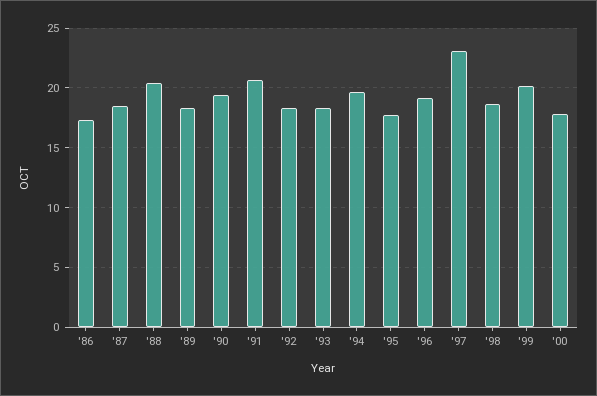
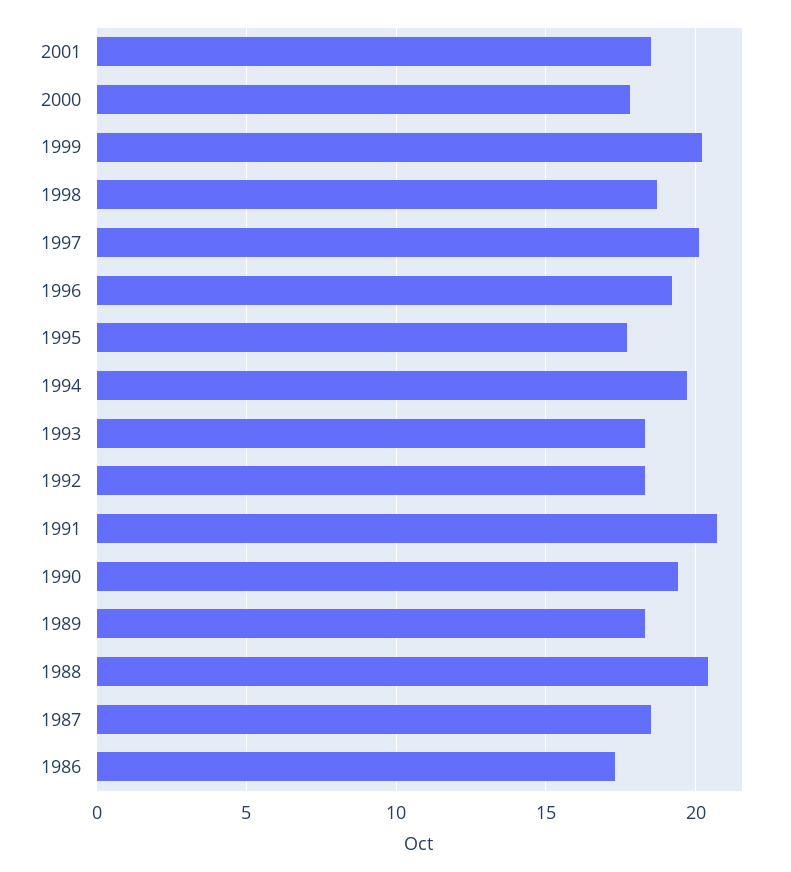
'97: 23 -> 20
2001: none -> 18.5

